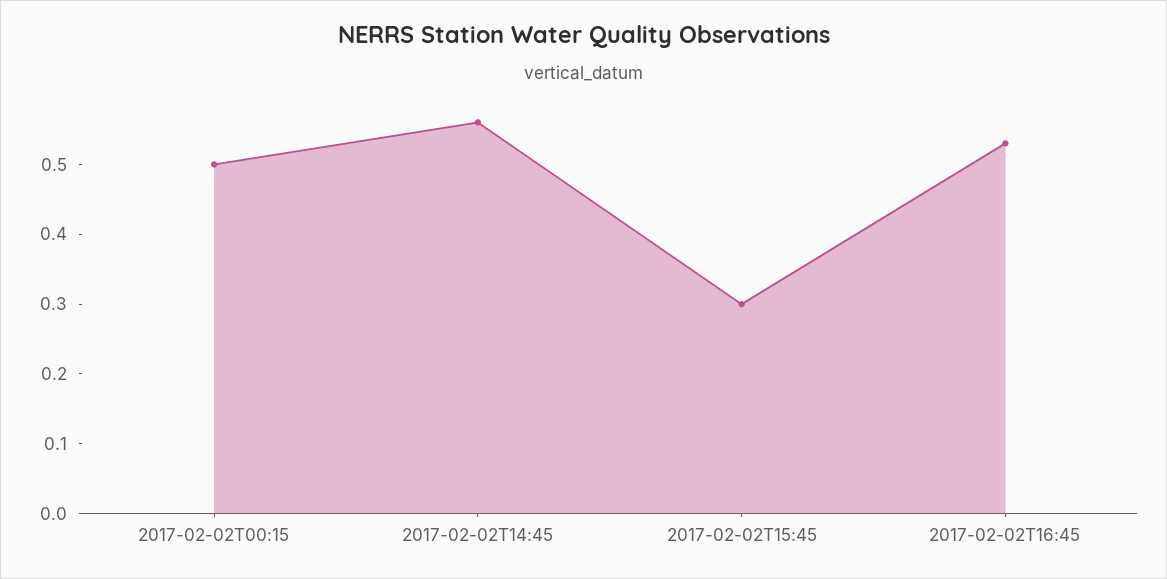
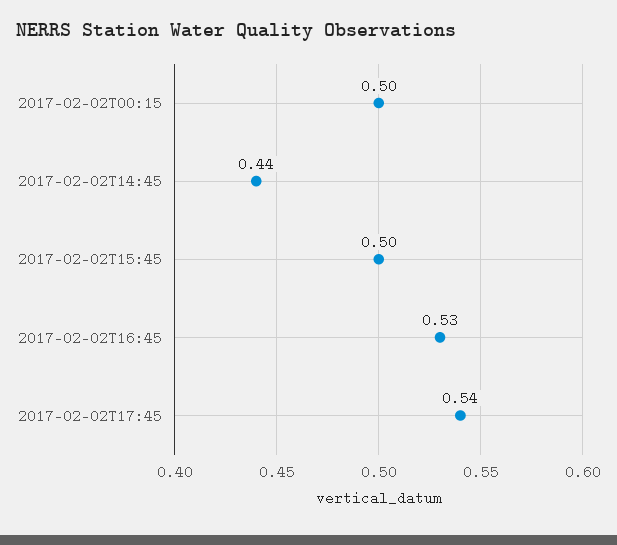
2017-02-02T14:45: 0.55 -> 0.44
2017-02-02T15:45: 0.3 -> 0.5
2017-02-02T17:45: none -> 0.54

